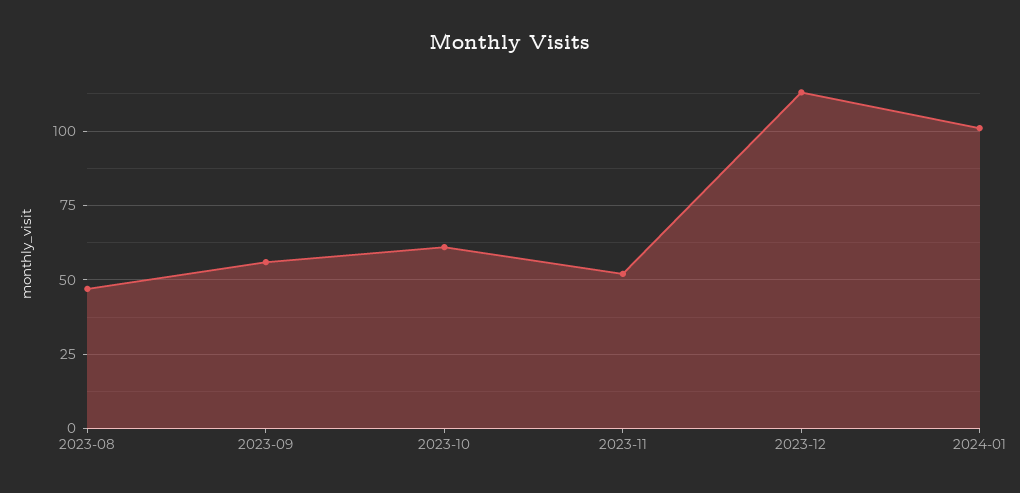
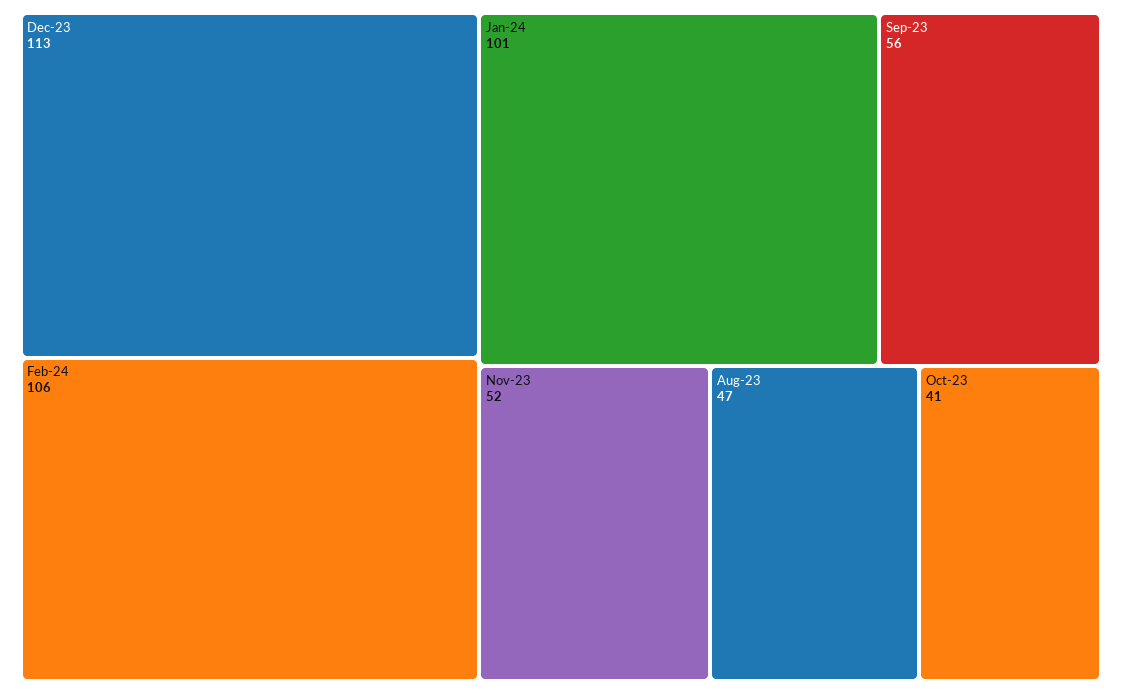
2023-10: 60 -> 41
Feb-24: none -> 106

